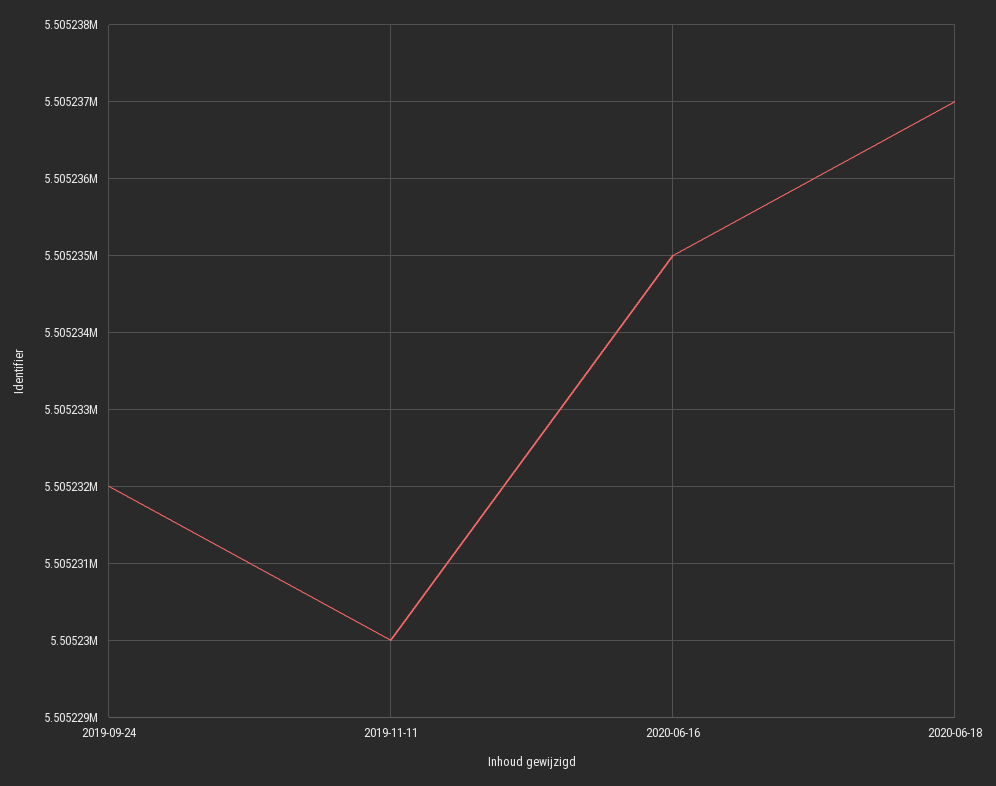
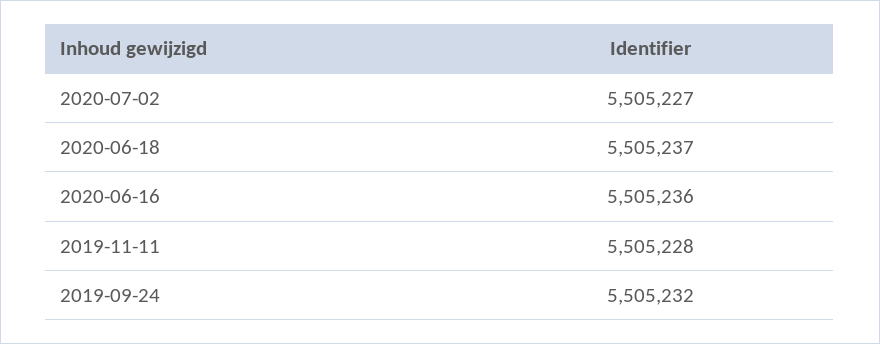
2019-11-11: 5505230 -> 5505228
2020-06-16: 5505235 -> 5505236
2020-07-02: none -> 5505227

